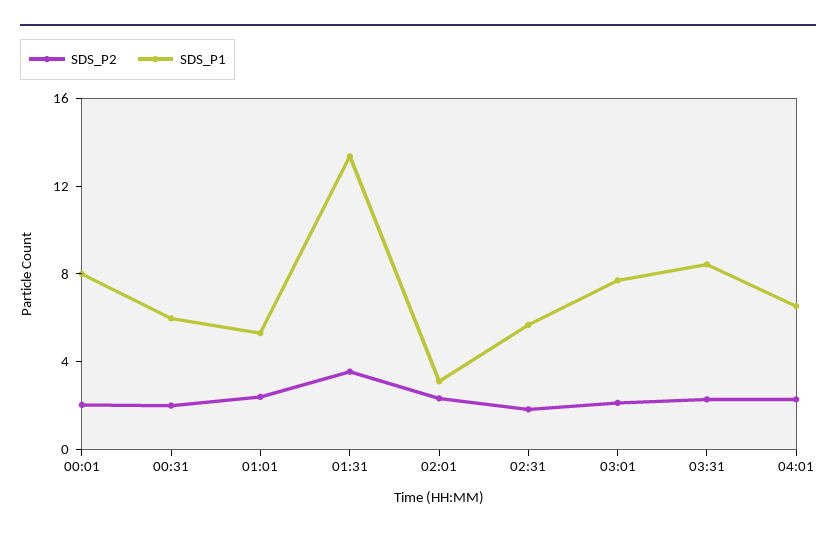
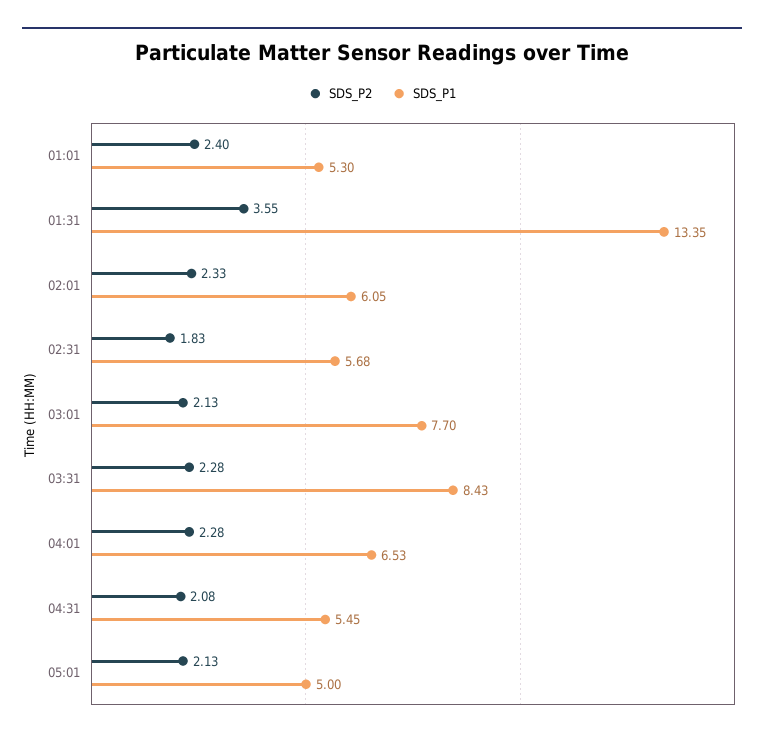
SDS_P2, 00:01: 2 -> none
SDS_P1, 00:01: 8 -> none
SDS_P2, 00:31: 2 -> none
SDS_P1, 00:31: 6 -> none
SDS_P1, 02:01: 3 -> 6.05
SDS_P2, 04:31: none -> 2.08
SDS_P1, 04:31: none -> 5.45
SDS_P2, 05:01: none -> 2.13
SDS_P1, 05:01: none -> 5

